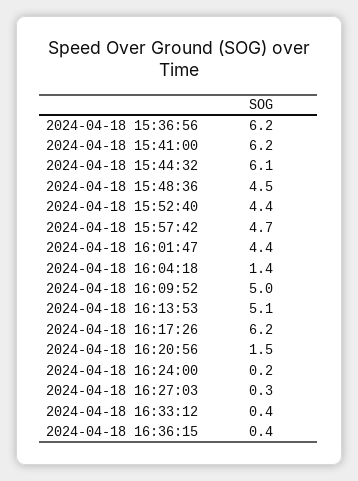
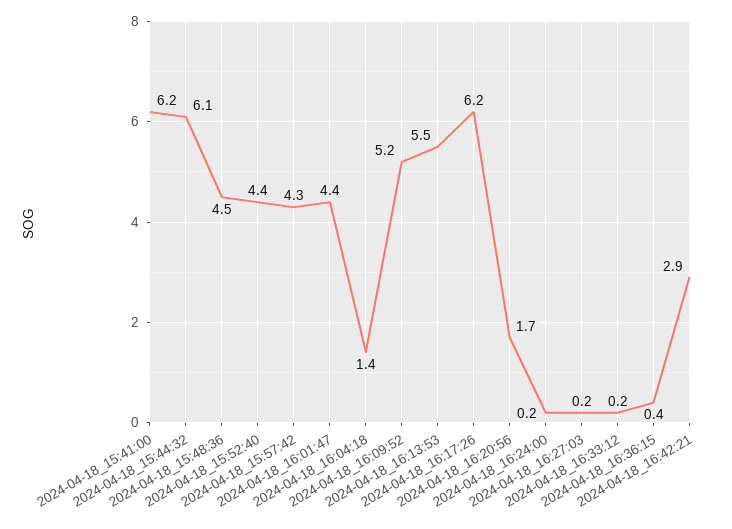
2024-04-18 15:36:56: 6.2 -> none
2024-04-18 15:57:42: 4.7 -> 4.3
2024-04-18 16:09:52: 5 -> 5.2
2024-04-18 16:13:53: 5.1 -> 5.5
2024-04-18 16:20:56: 1.5 -> 1.7
2024-04-18 16:27:03: 0.3 -> 0.2
2024-04-18 16:33:12: 0.4 -> 0.2
2024-04-18_16:42:21: none -> 2.9

